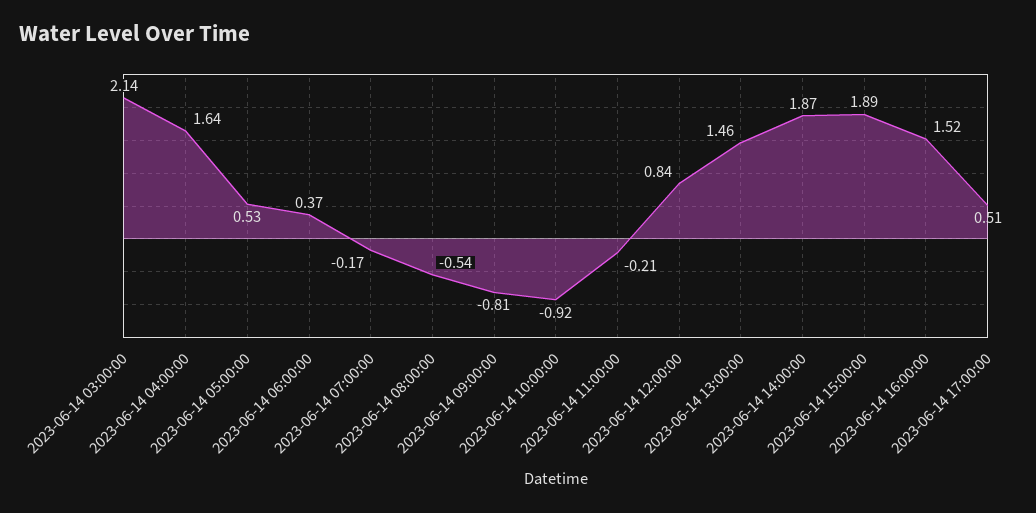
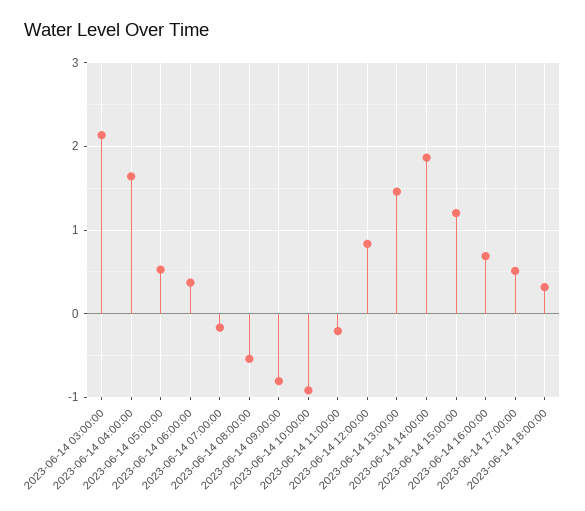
2023-06-14 15:00:00: 1.89 -> 1.2
2023-06-14 16:00:00: 1.52 -> 0.7
2023-06-14 18:00:00: none -> 0.3

